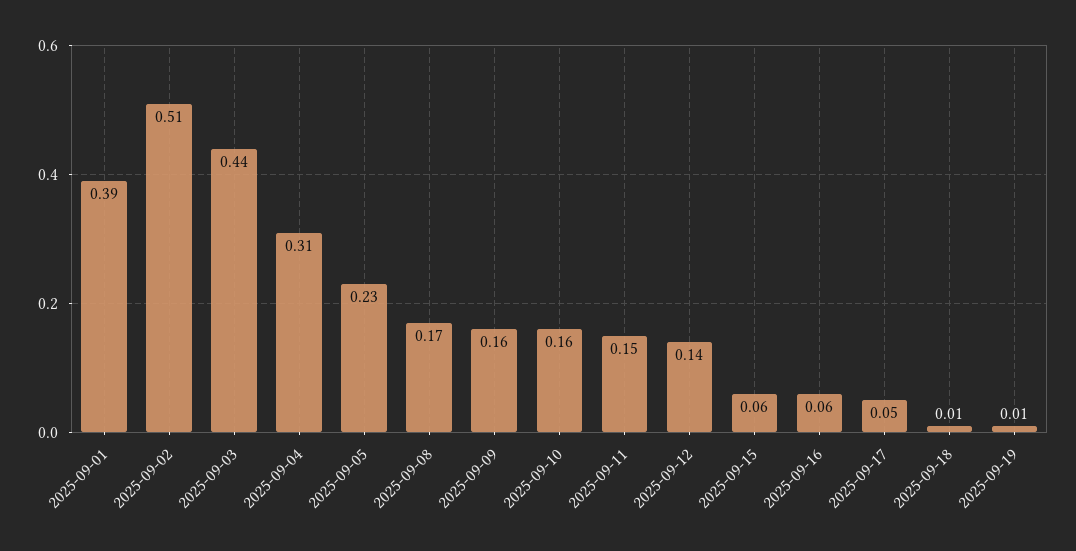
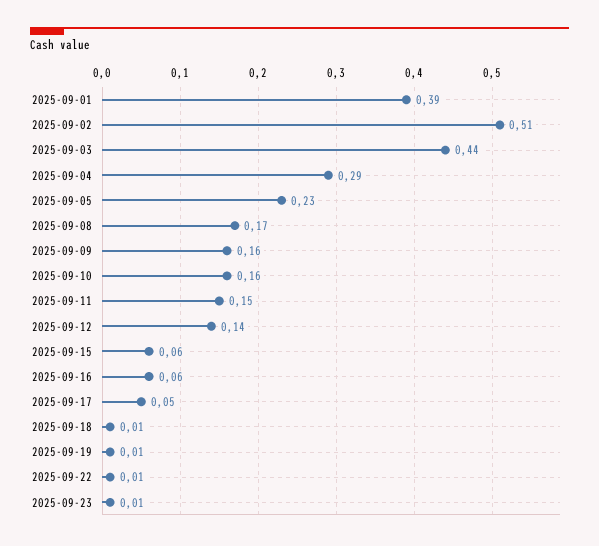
2025-09-04: 0.31 -> 0.29
2025-09-22: none -> 0.01
2025-09-23: none -> 0.01

